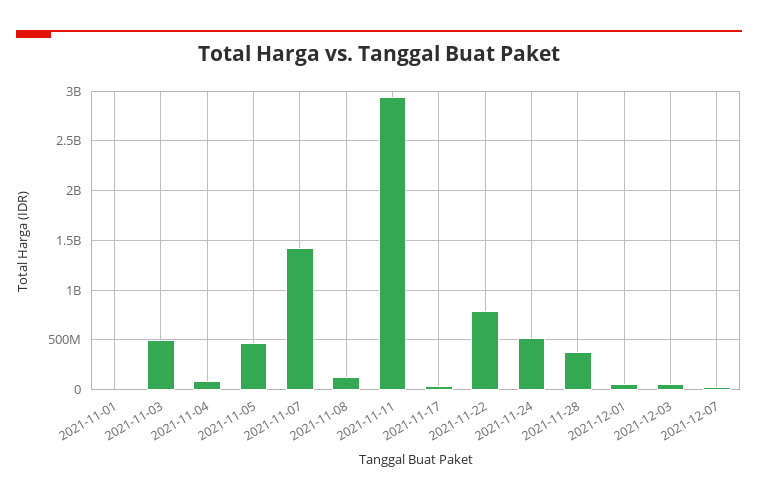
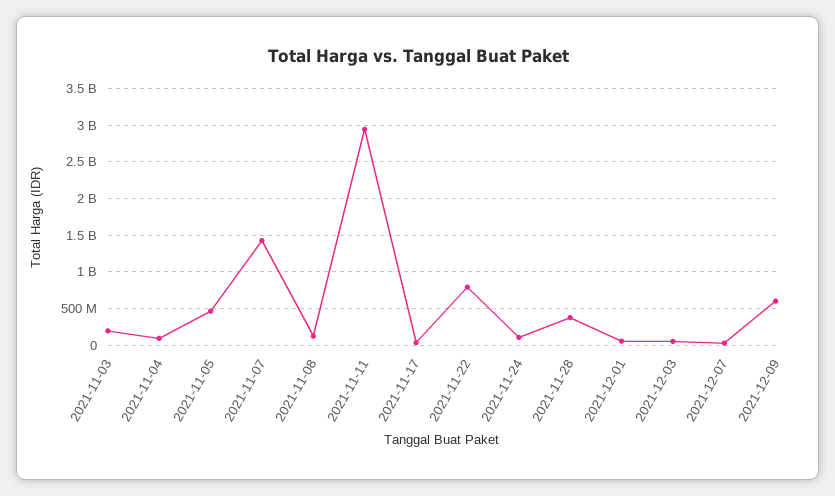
2021-11-01: 0 -> none
2021-11-03: 500000000 -> 200000000
2021-11-24: 500000000 -> 100000000
2021-12-09: none -> 600000000

